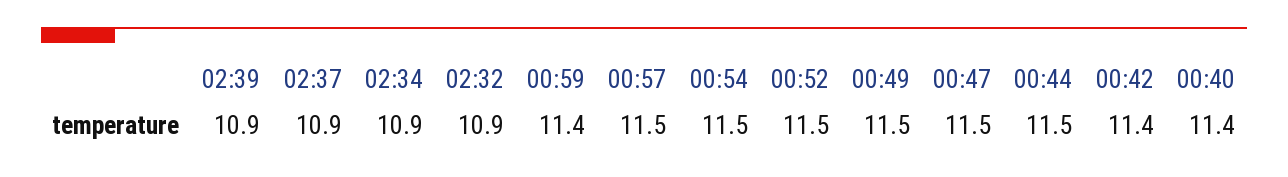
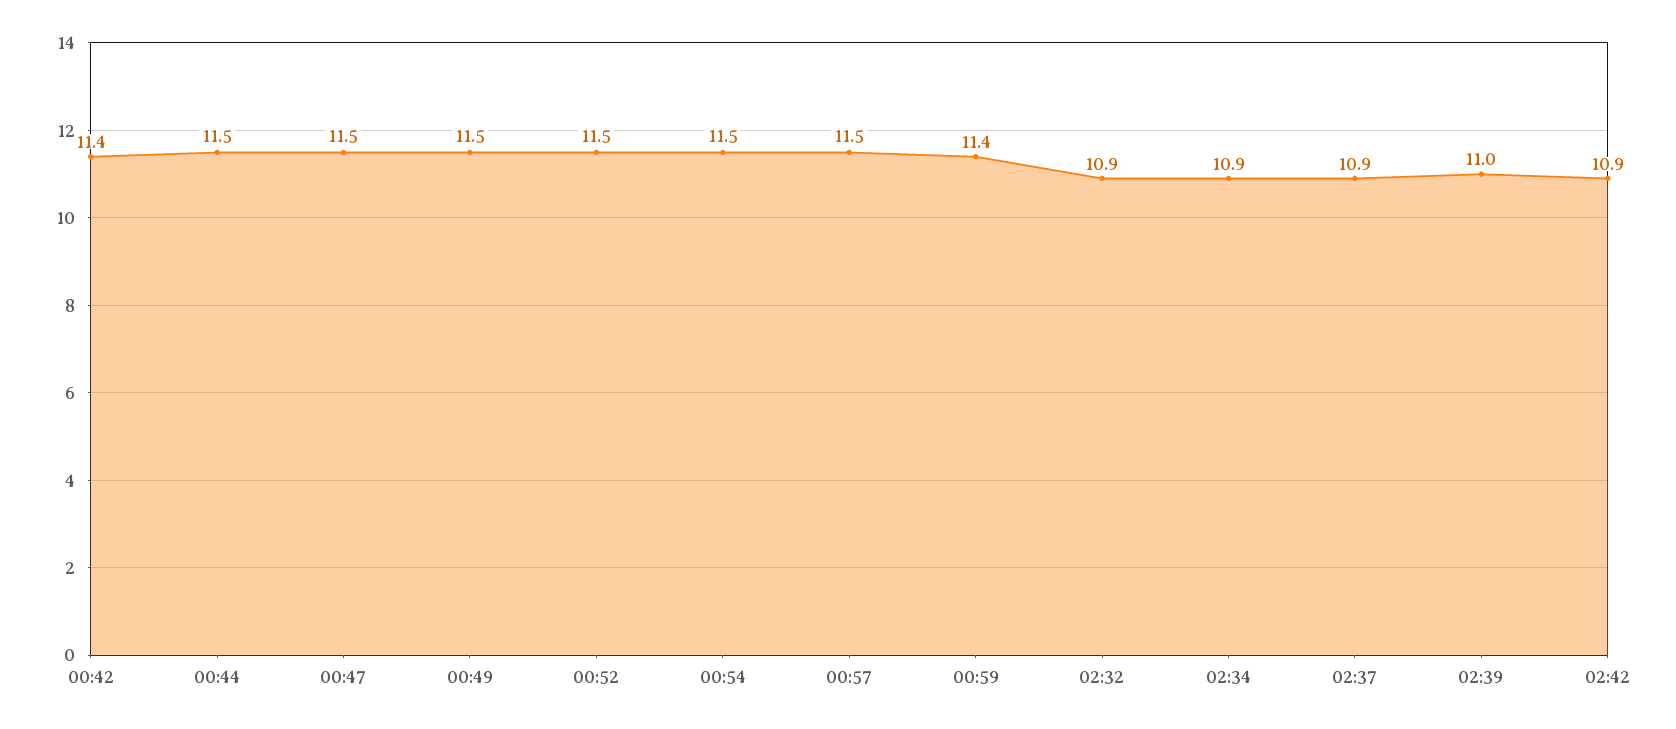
02:39: 10.9 -> 11
00:40: 11.4 -> none
02:42: none -> 10.9

